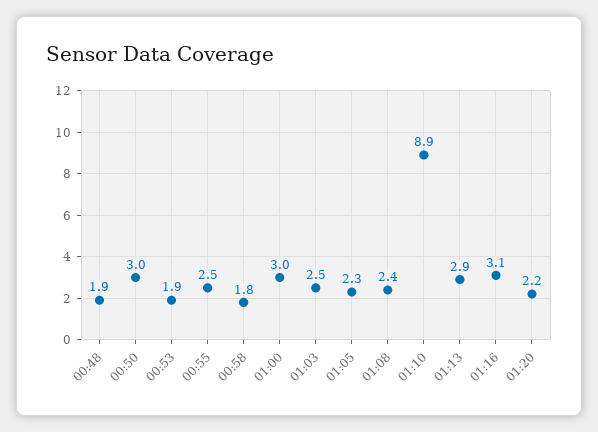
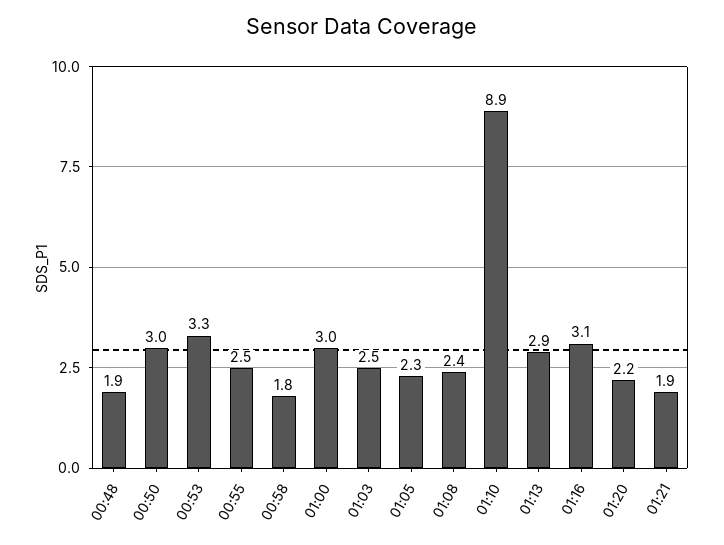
00:53: 1.9 -> 3.3
01:21: none -> 1.9

